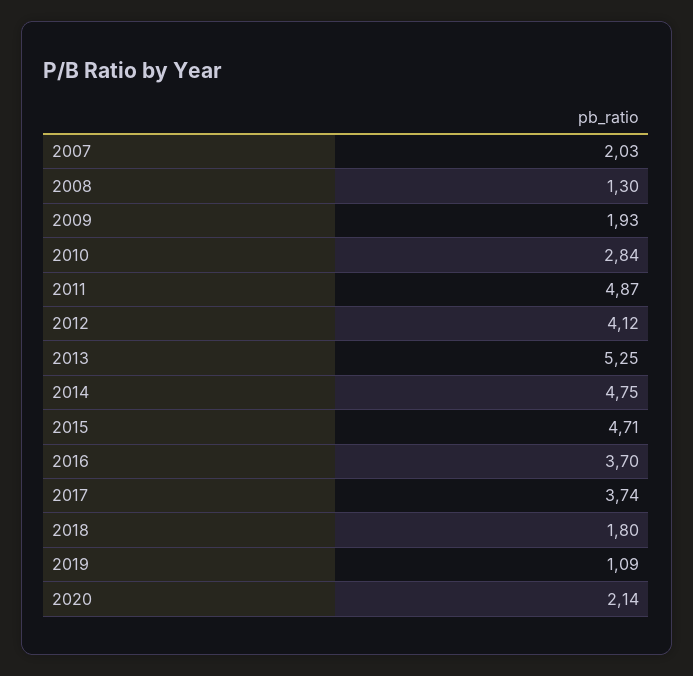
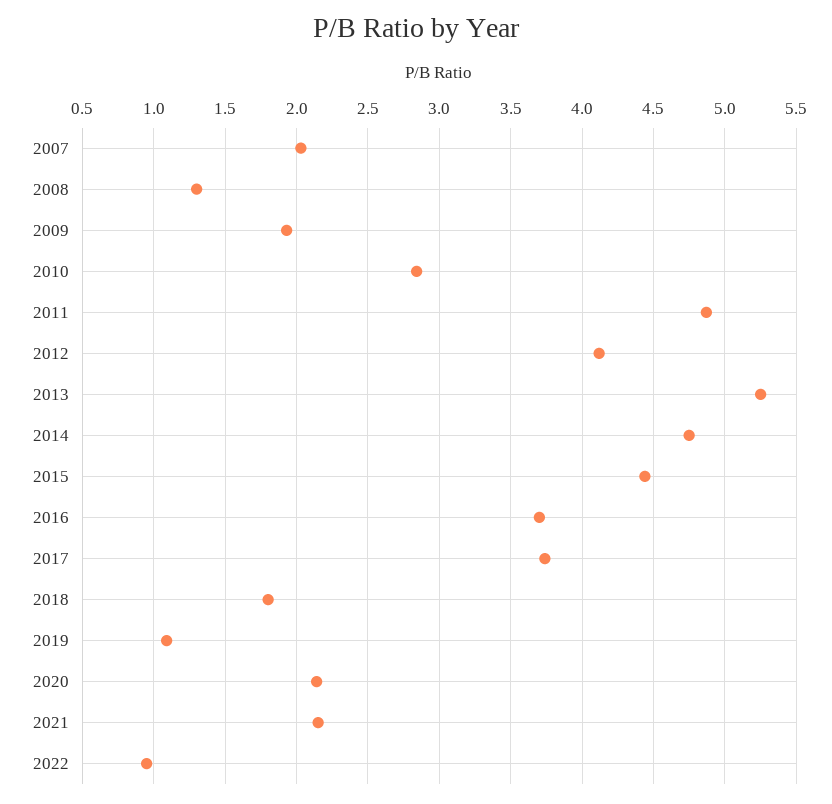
2015: 4.71 -> 4.45
2021: none -> 2.15
2022: none -> 0.95

